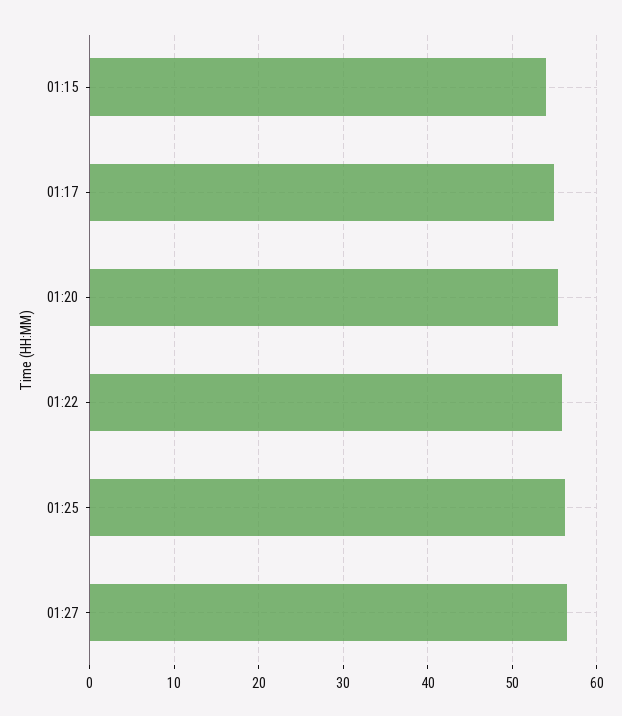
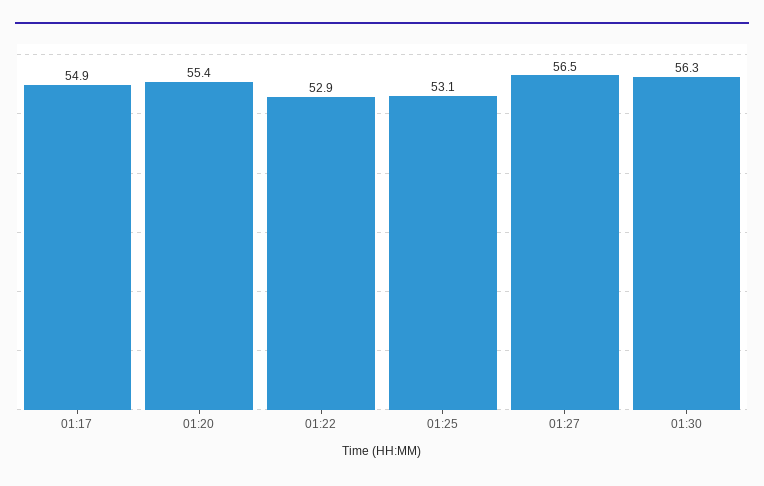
01:15: 54 -> none
01:22: 56 -> 52.9
01:25: 56 -> 53.1
01:30: none -> 56.3

